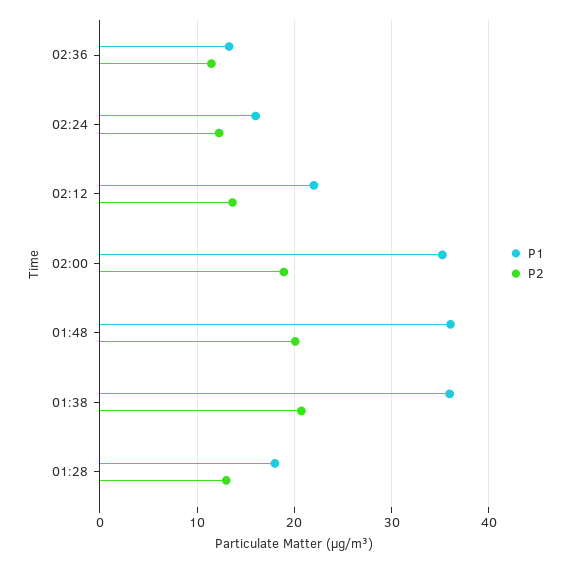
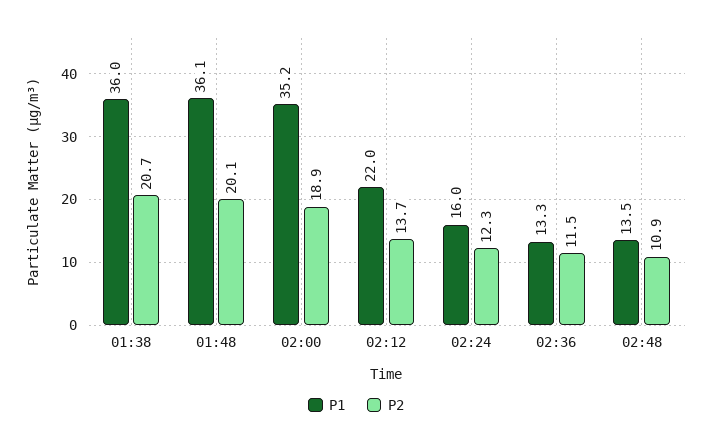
P1, 01:28: 18 -> none
P2, 01:28: 13 -> none
P1, 02:48: none -> 13.5
P2, 02:48: none -> 10.9

